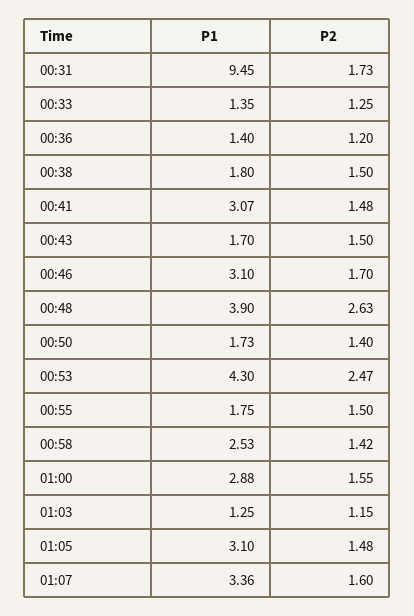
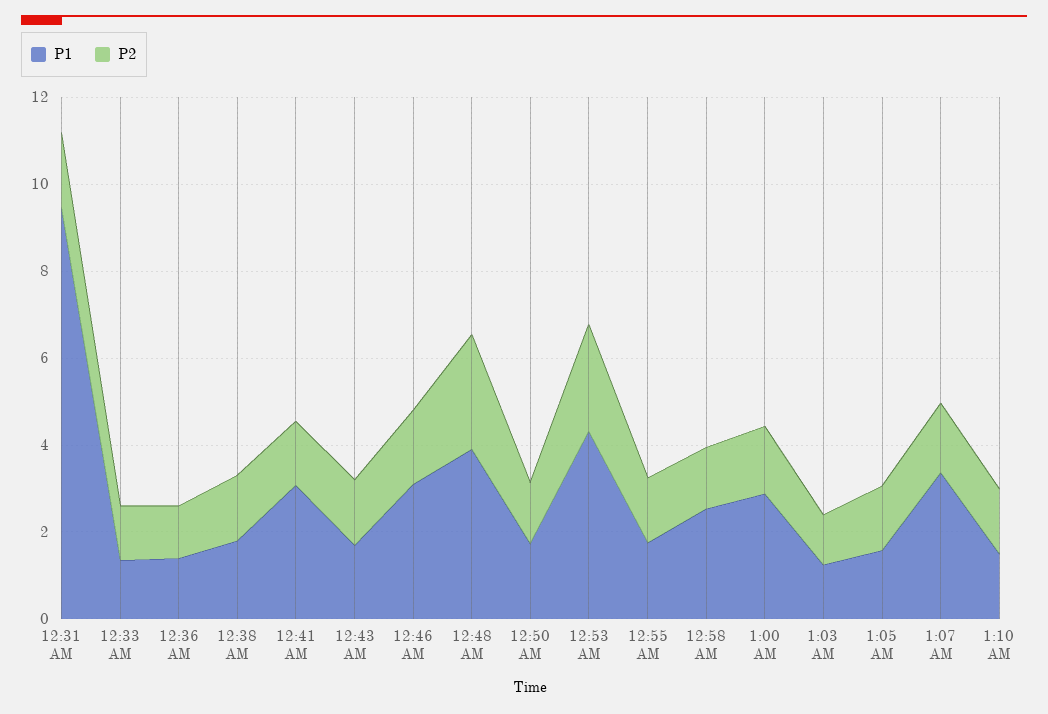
P1, 01:05: 3.1 -> 1.5
P1, 1:10 AM: none -> 1.5
P2, 1:10 AM: none -> 1.5

